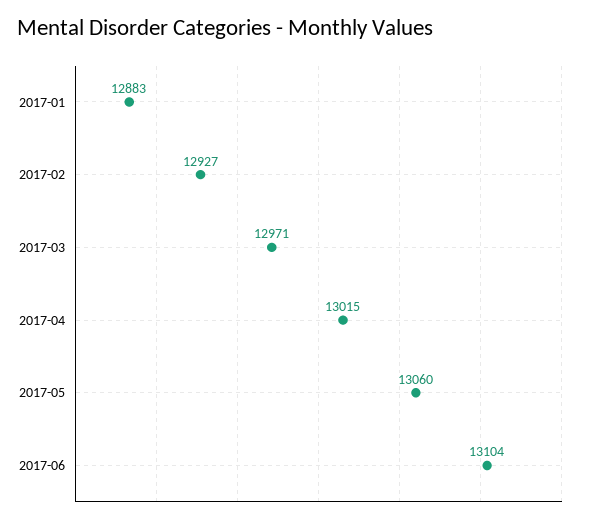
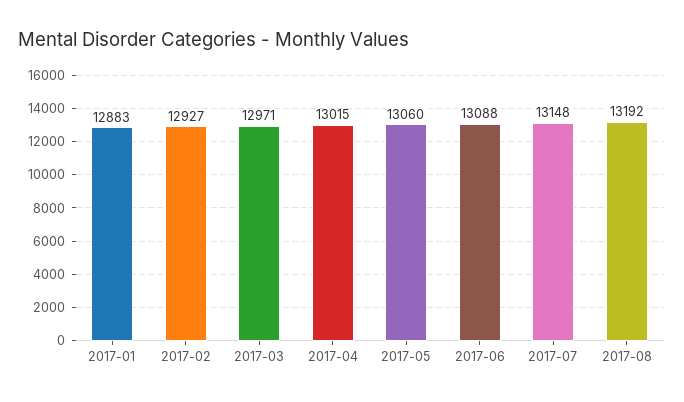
2017-06: 13104 -> 13088
2017-07: none -> 13148
2017-08: none -> 13192

